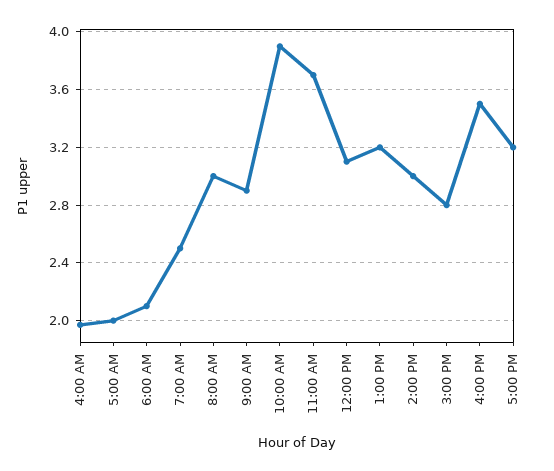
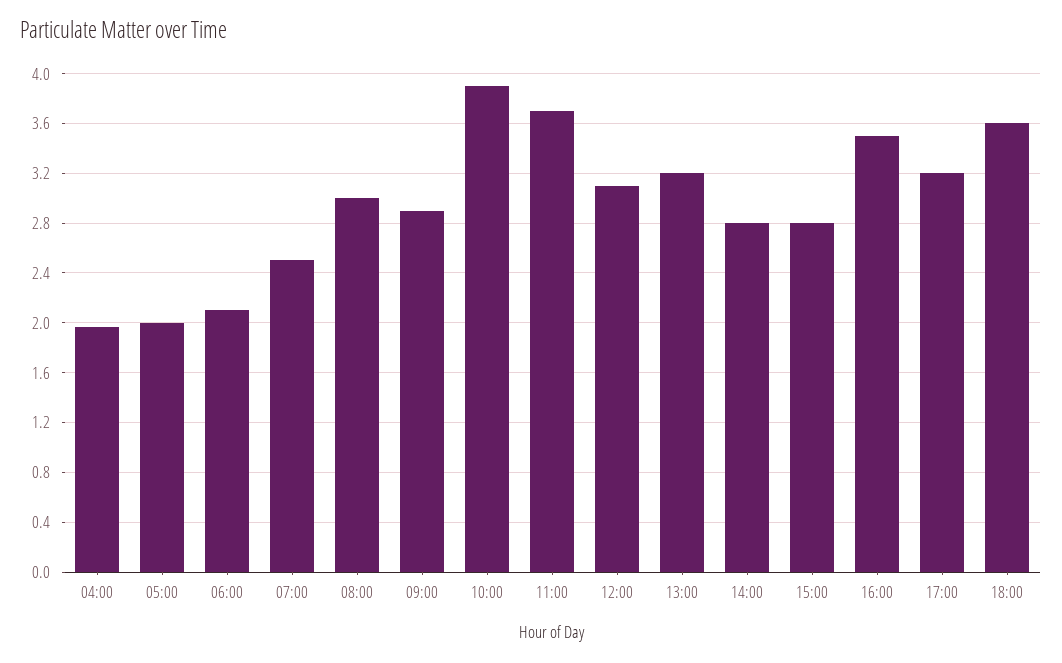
2:00 PM: 3 -> 2.8
18:00: none -> 3.6

